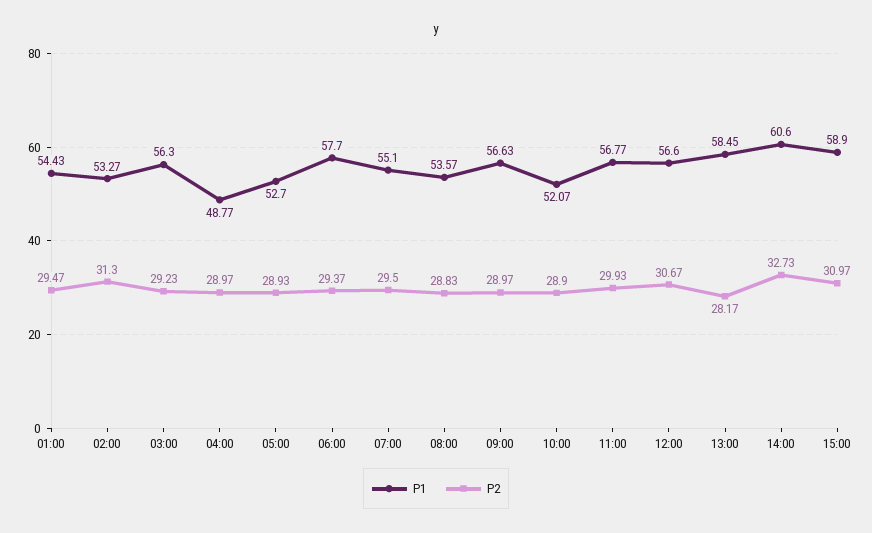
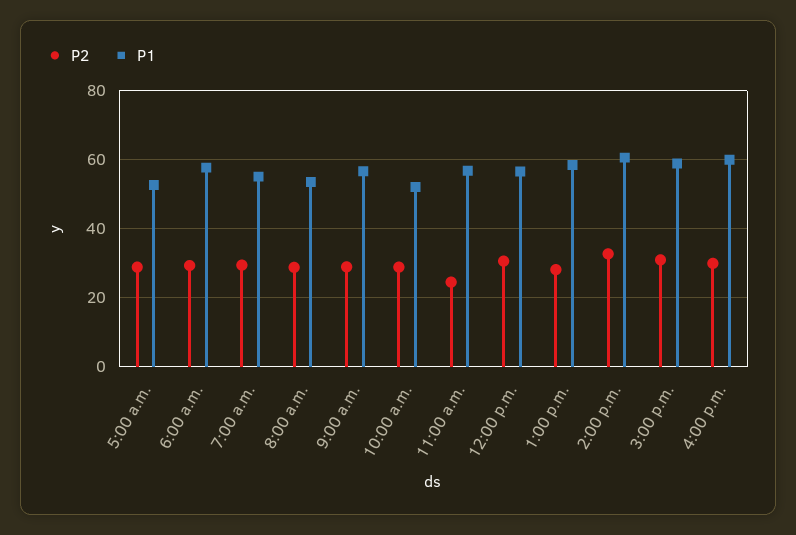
P1, 01:00: 54.43 -> none
P2, 01:00: 29.47 -> none
P1, 02:00: 53.27 -> none
P2, 02:00: 31.3 -> none
P1, 03:00: 56.3 -> none
P2, 03:00: 29.23 -> none
P1, 04:00: 48.77 -> none
P2, 04:00: 28.97 -> none
P2, 11:00: 29.93 -> 24
P2, 4:00 p.m.: none -> 30
P1, 4:00 p.m.: none -> 60

